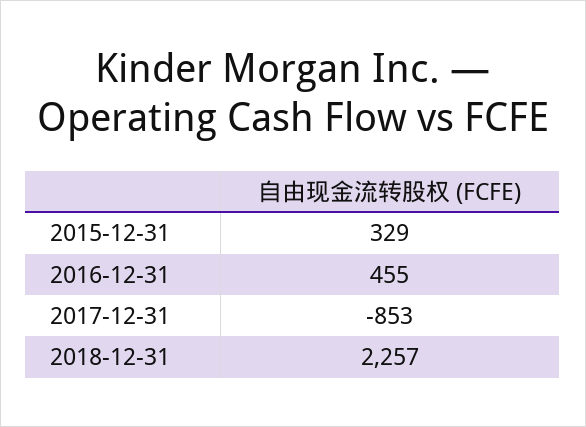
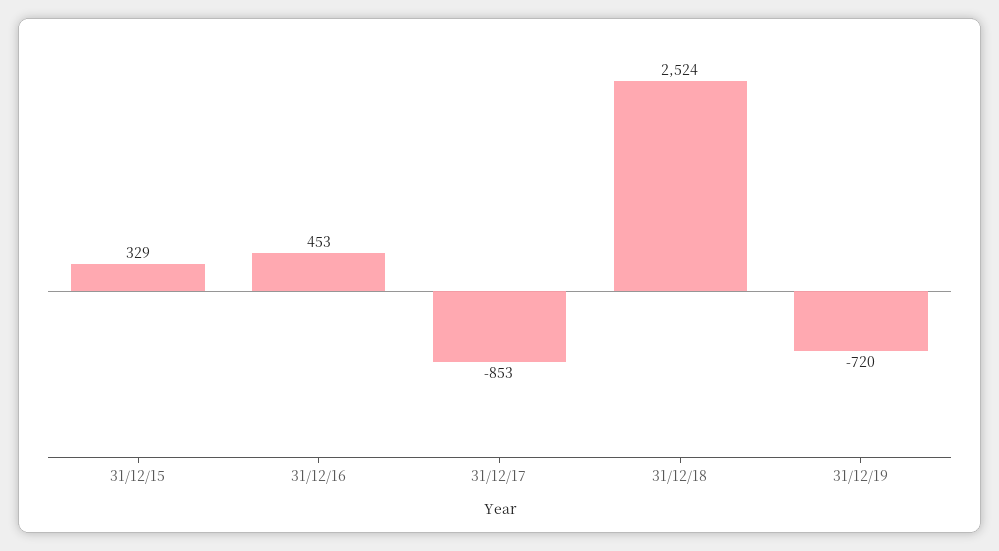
2016-12-31: 455 -> 453
2018-12-31: 2257 -> 2524
31/12/19: none -> -720

